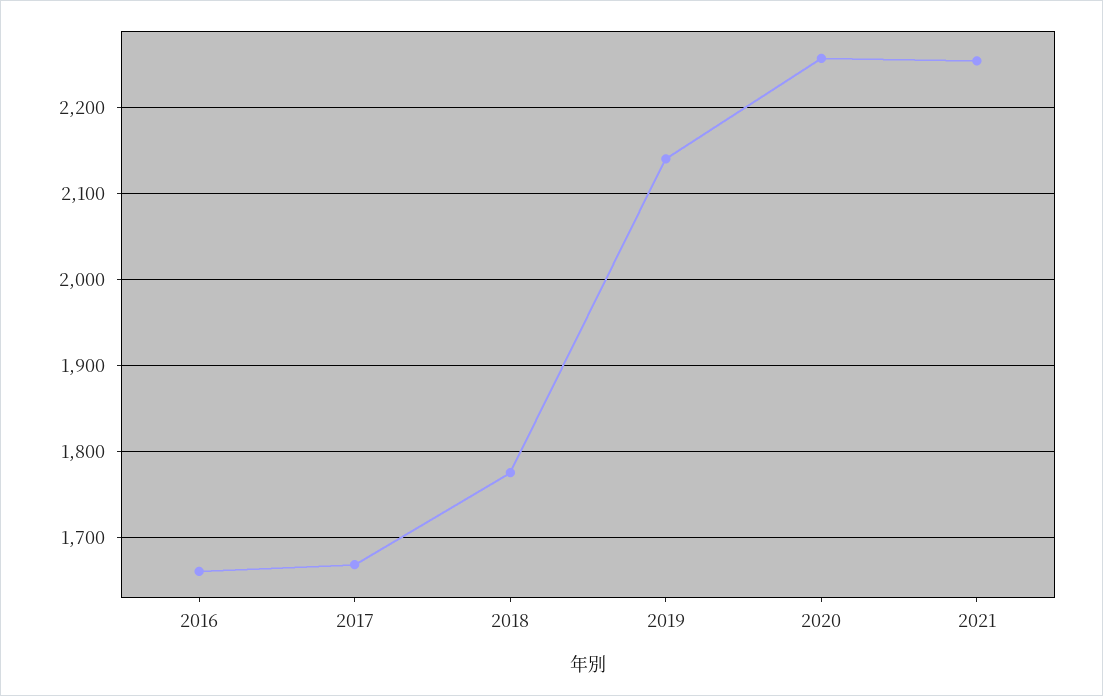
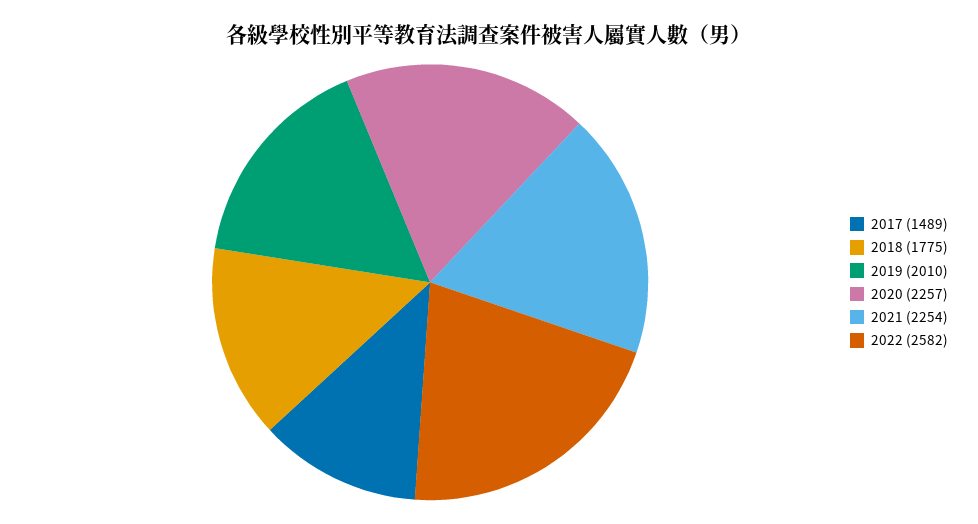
2016: 1660 -> none
2017: 1670 -> 1489
2019: 2140 -> 2010
2022: none -> 2582

